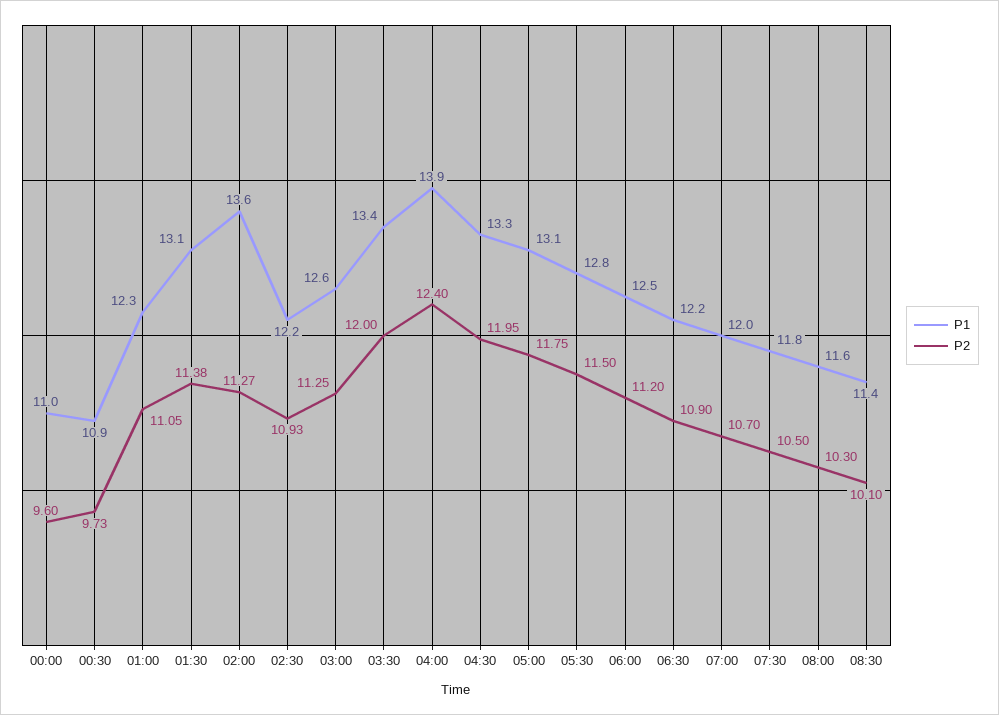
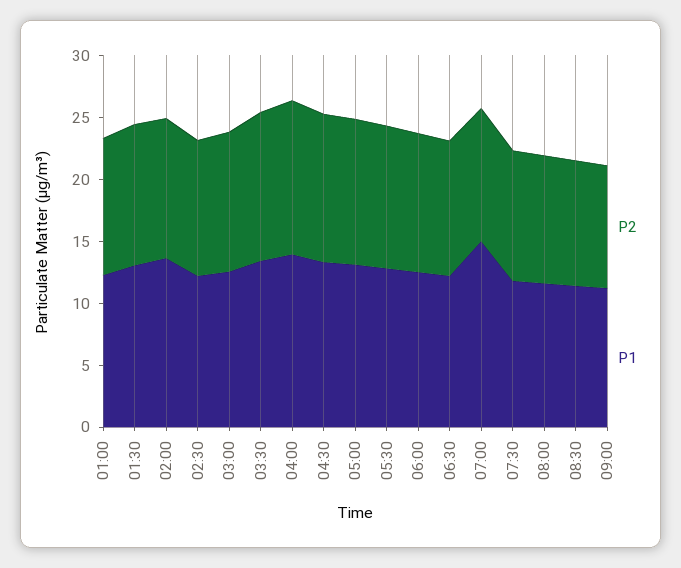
P1, 00:00: 11 -> none
P2, 00:00: 9.6 -> none
P1, 00:30: 10.9 -> none
P2, 00:30: 9.73 -> none
P1, 07:00: 12 -> 15
P2, 09:00: none -> 10
P1, 09:00: none -> 11

